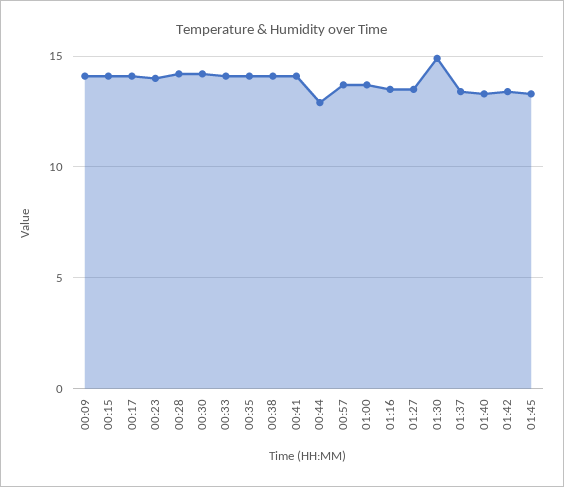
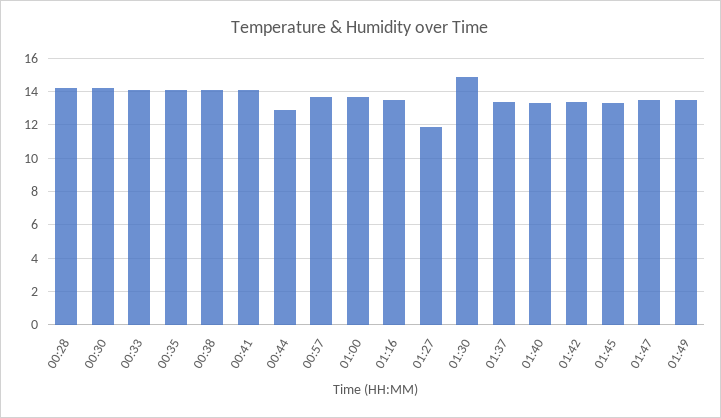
00:09: 14 -> none
00:15: 14 -> none
00:17: 14 -> none
00:23: 14 -> none
01:27: 13.5 -> 12
01:47: none -> 13.5
01:49: none -> 13.5

